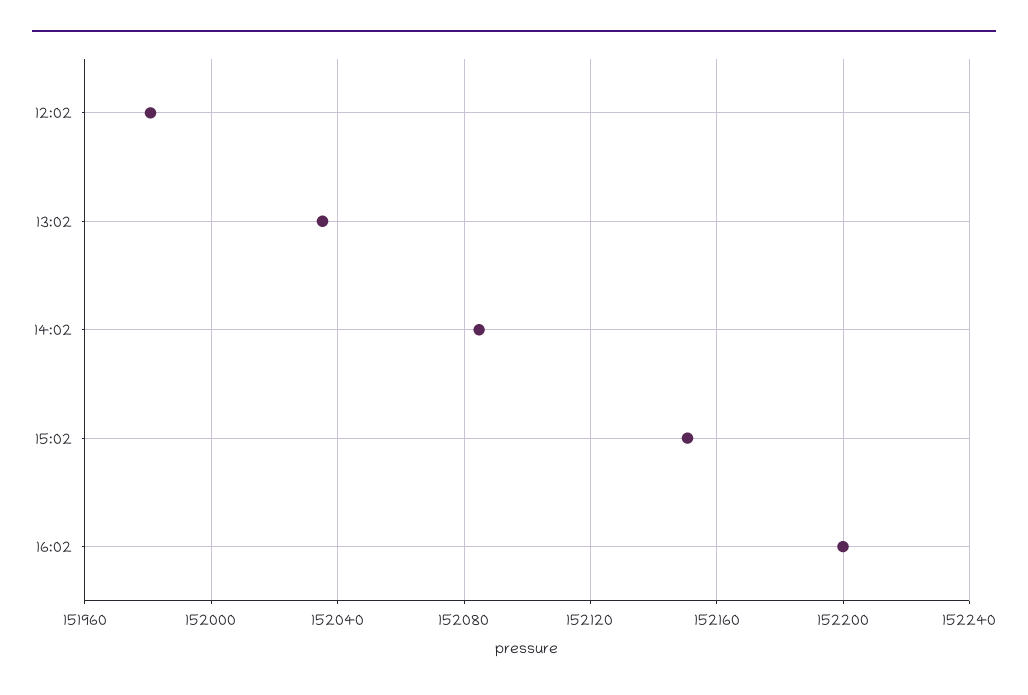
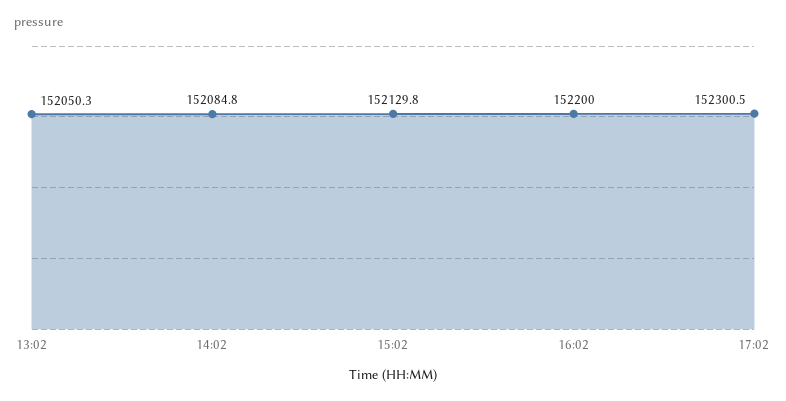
12:02: 151980 -> none
13:02: 152035 -> 152050.3
15:02: 152150 -> 152129.8
17:02: none -> 152300.5

